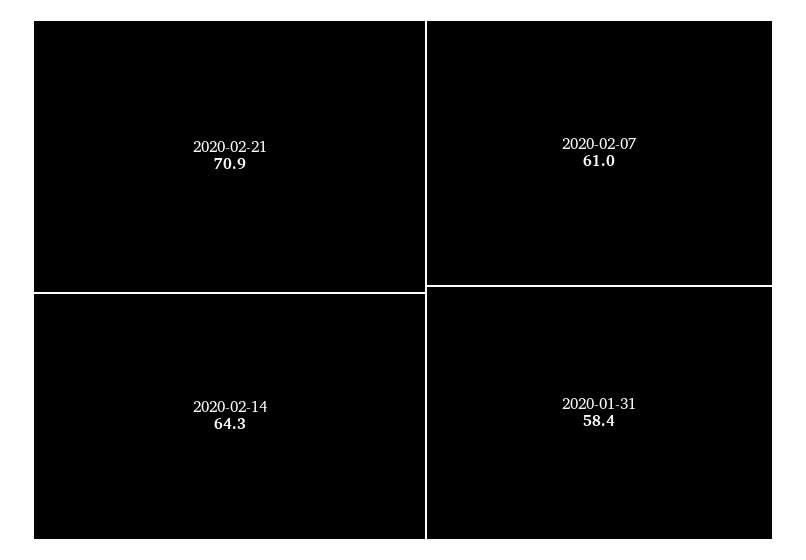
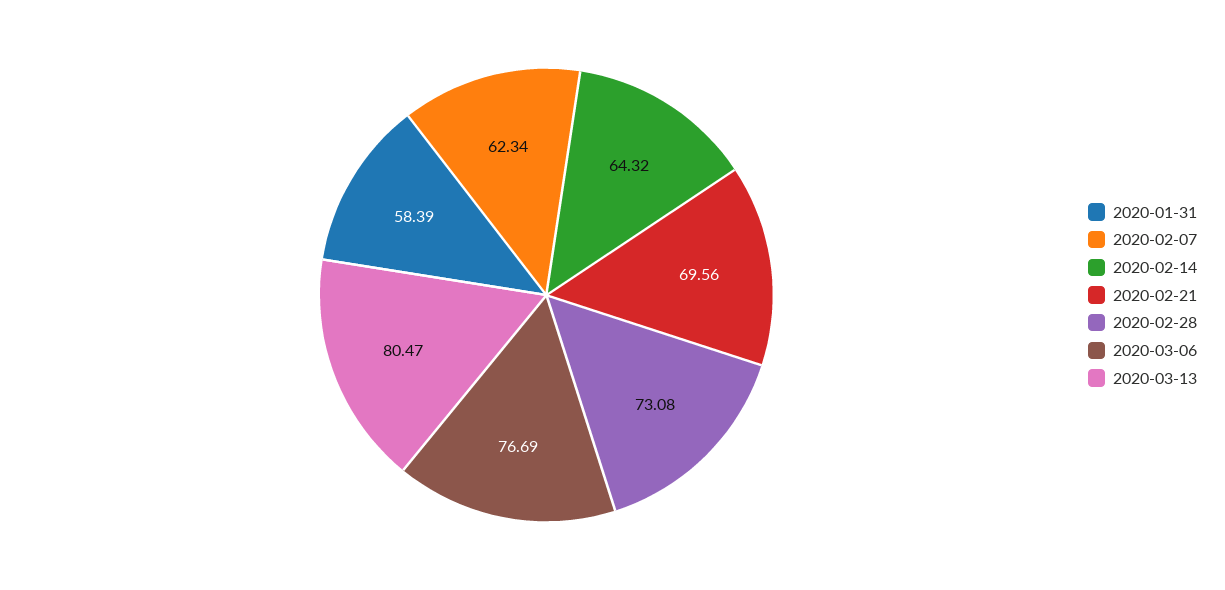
2020-02-21: 70.9 -> 69.56
2020-02-07: 61 -> 62.34
2020-02-28: none -> 73.08
2020-03-06: none -> 76.69
2020-03-13: none -> 80.47

